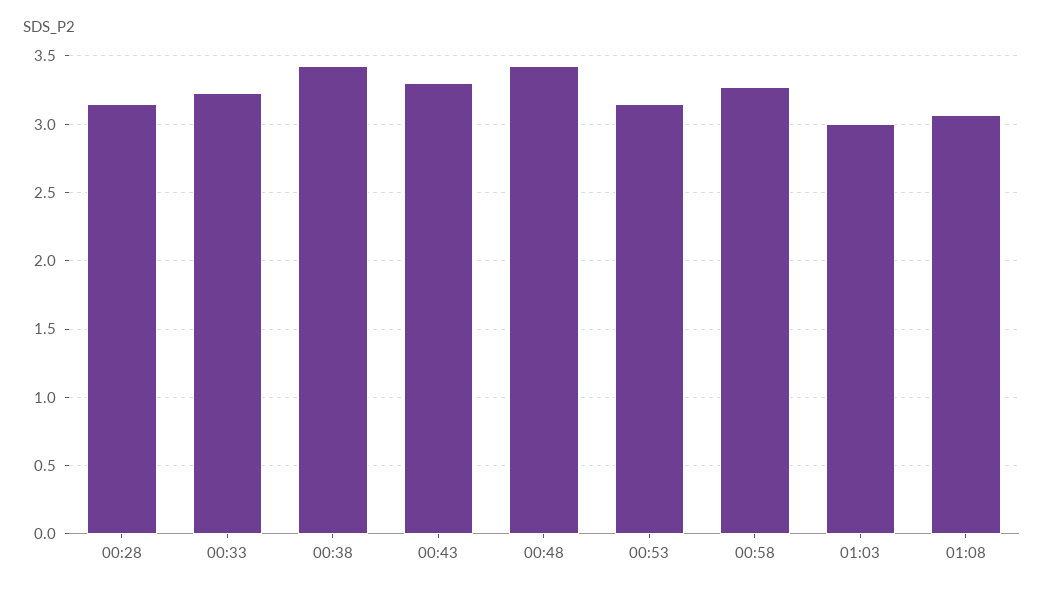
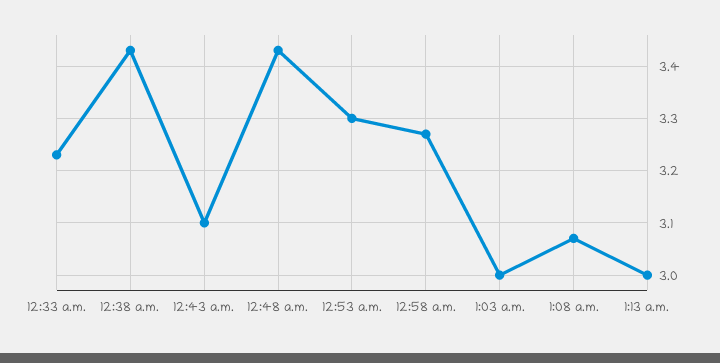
00:28: 3.15 -> none
00:43: 3.3 -> 3.1
00:53: 3.15 -> 3.3
1:13 a.m.: none -> 3

